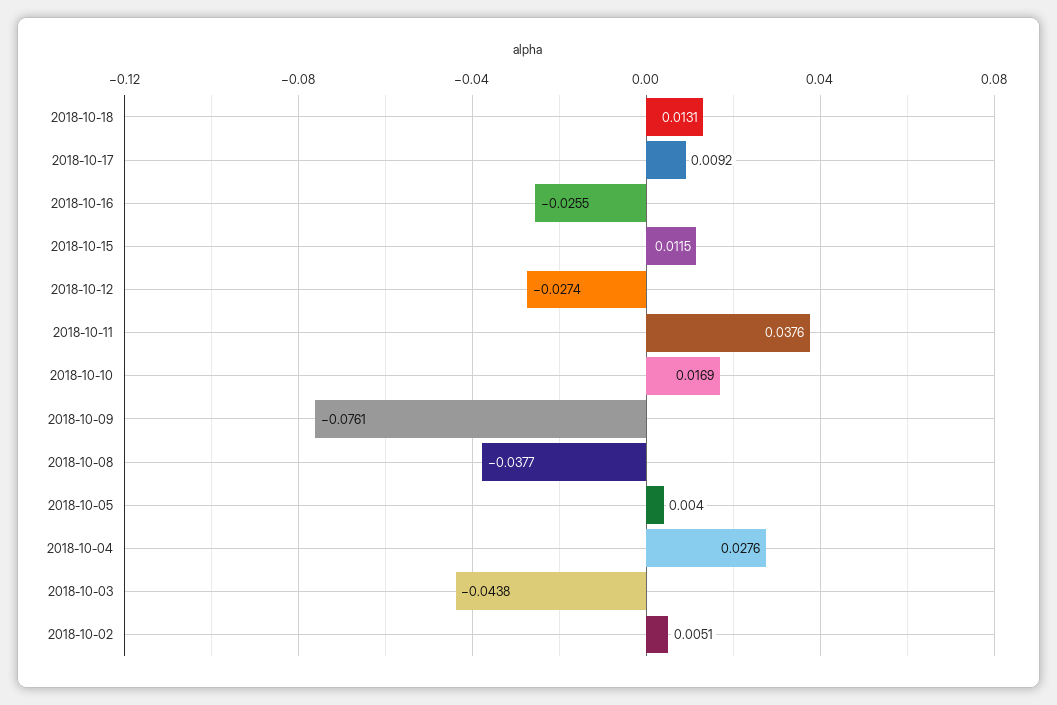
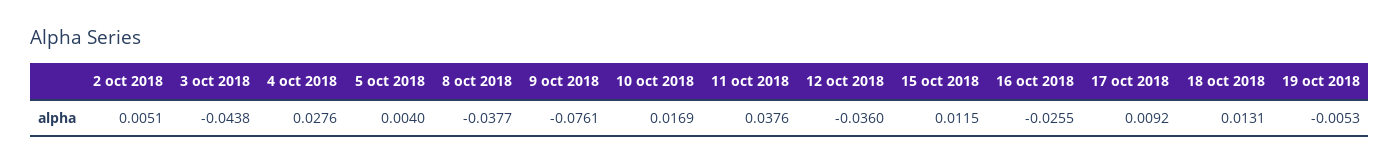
2018-10-12: -0.0274 -> -0.036
19 oct 2018: none -> -0.0053

